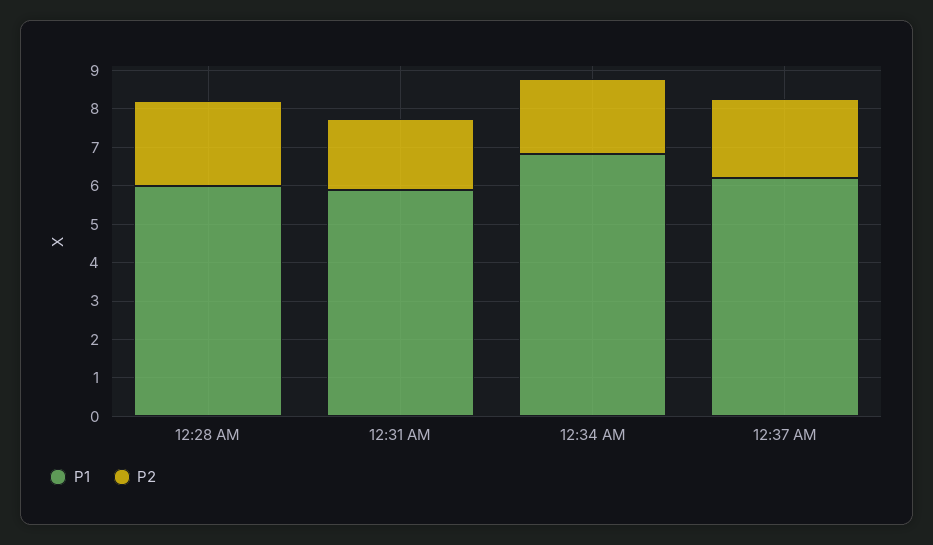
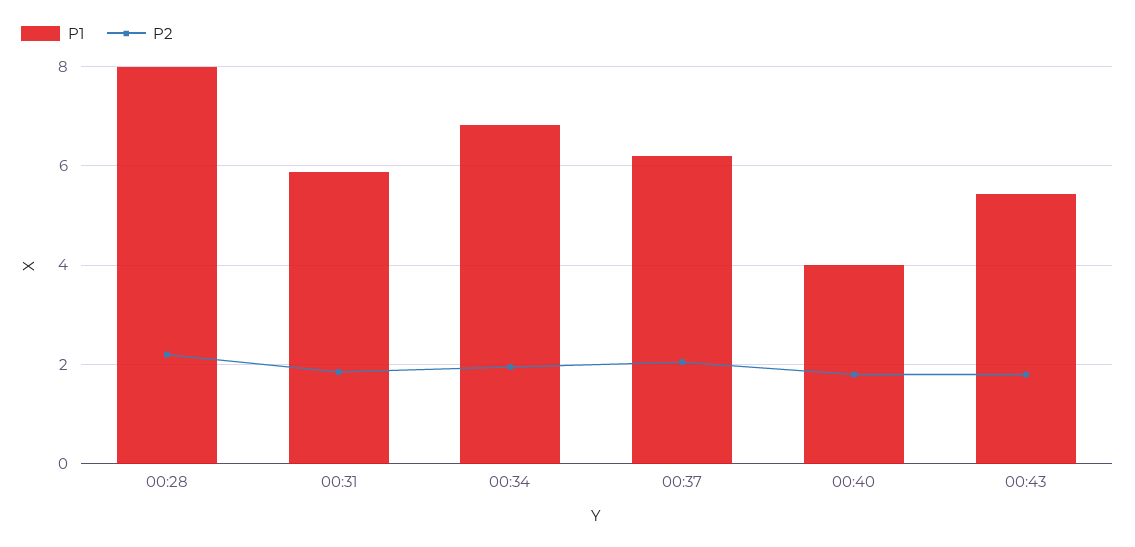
P1, 12:28 AM: 6 -> 8
P1, 00:40: none -> 4
P2, 00:40: none -> 1.8
P1, 00:43: none -> 5.4
P2, 00:43: none -> 1.8

